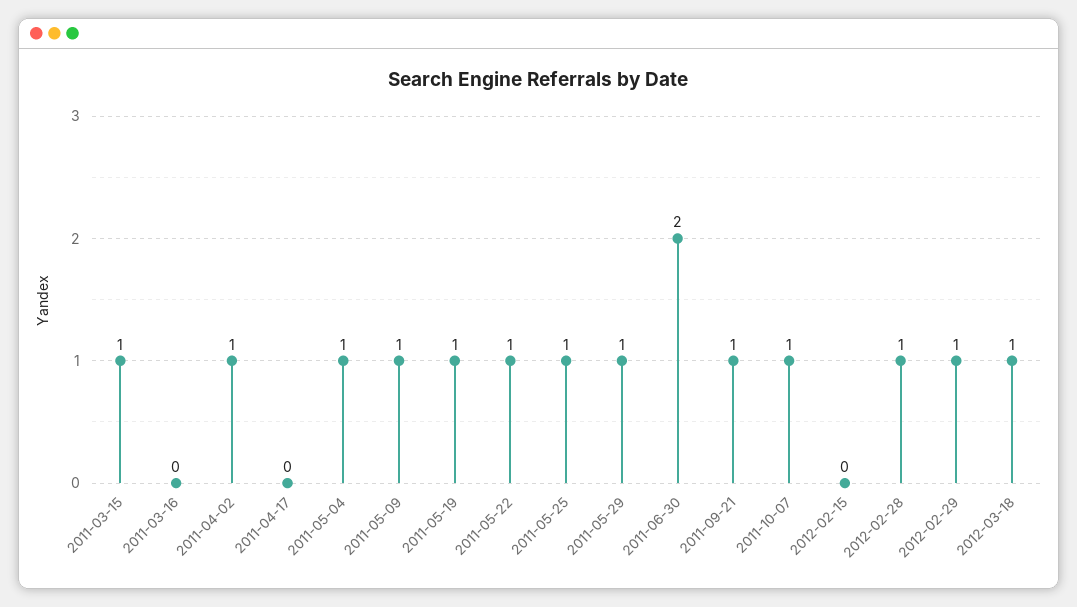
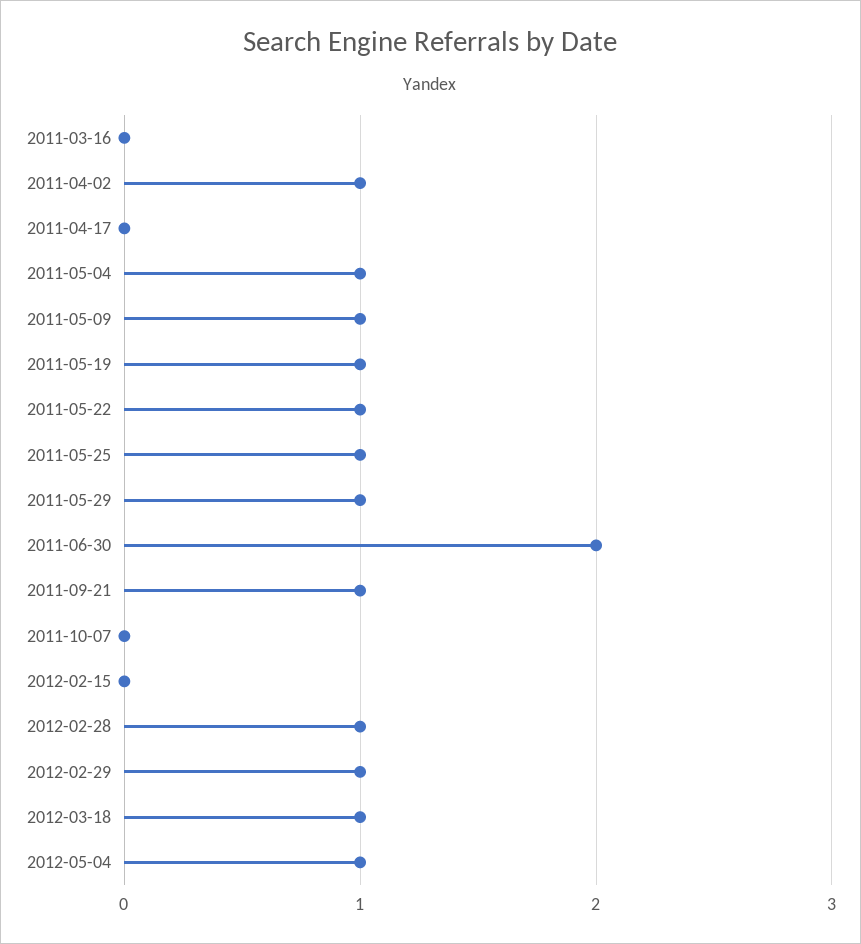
2011-03-15: 1 -> none
2011-10-07: 1 -> 0
2012-05-04: none -> 1

